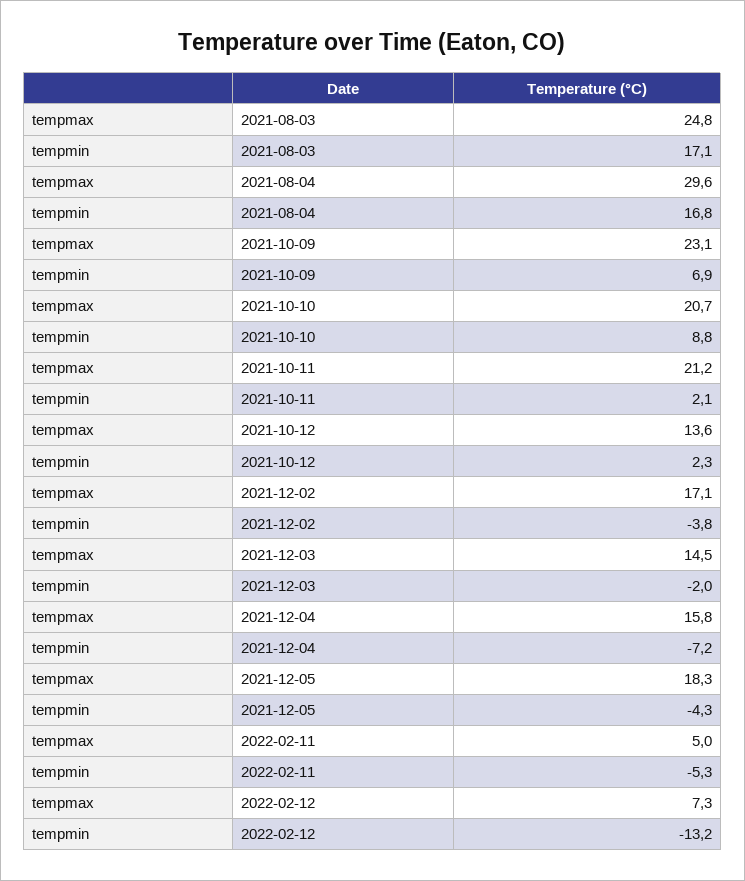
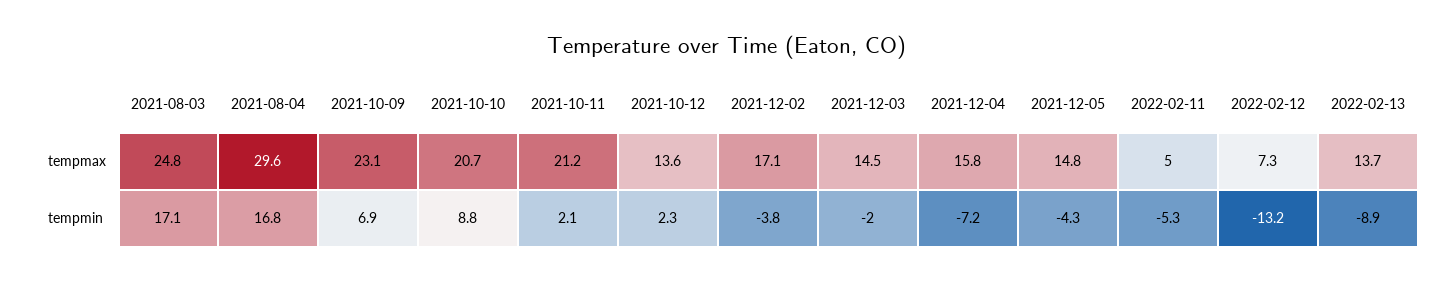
tempmax, 2021-12-05: 18.3 -> 14.8
tempmax, 2022-02-13: none -> 13.7
tempmin, 2022-02-13: none -> -8.9

